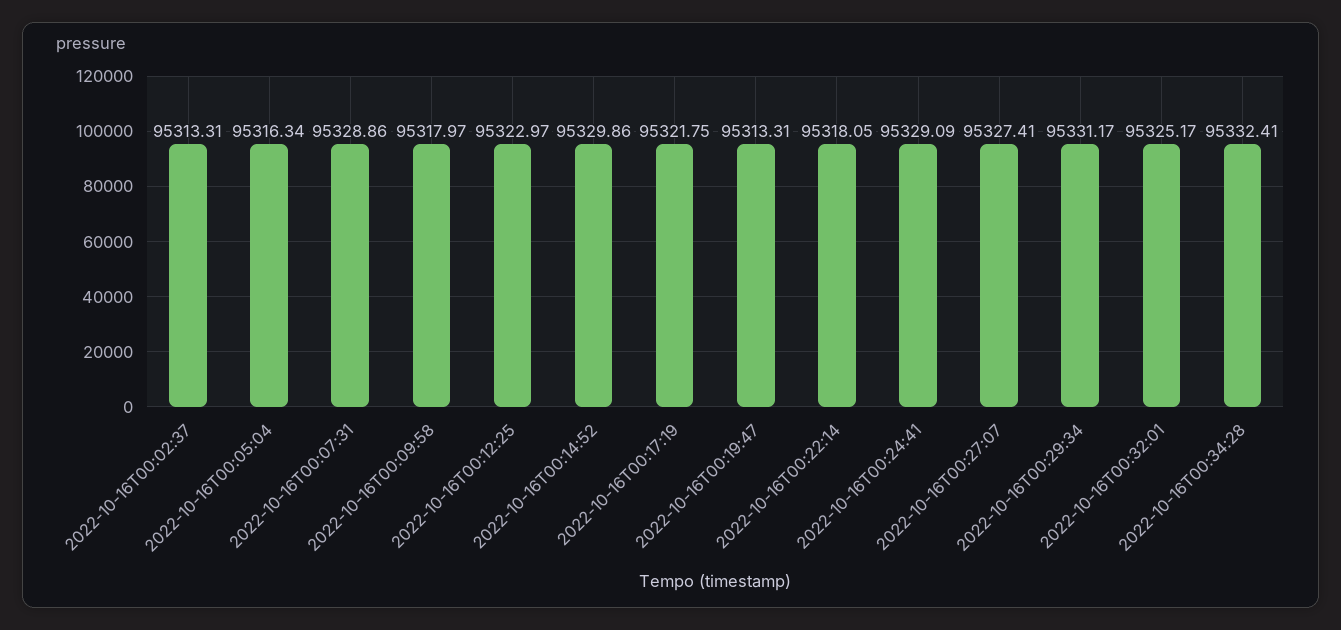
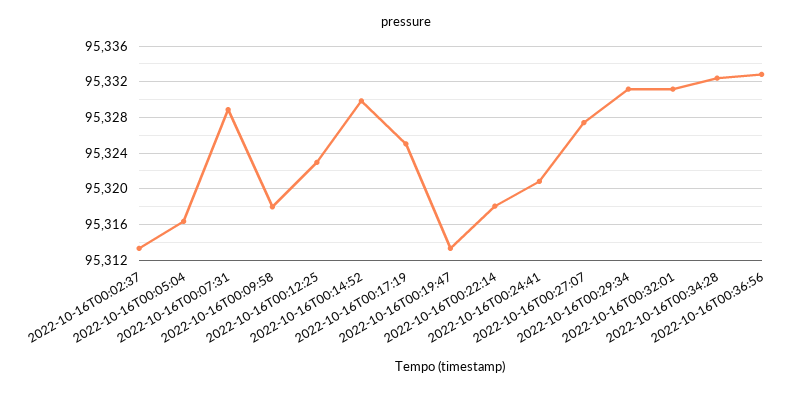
2022-10-16T00:17:19: 95321.75 -> 95325
2022-10-16T00:24:41: 95329.09 -> 95321
2022-10-16T00:32:01: 95325.17 -> 95331
2022-10-16T00:36:56: none -> 95333

